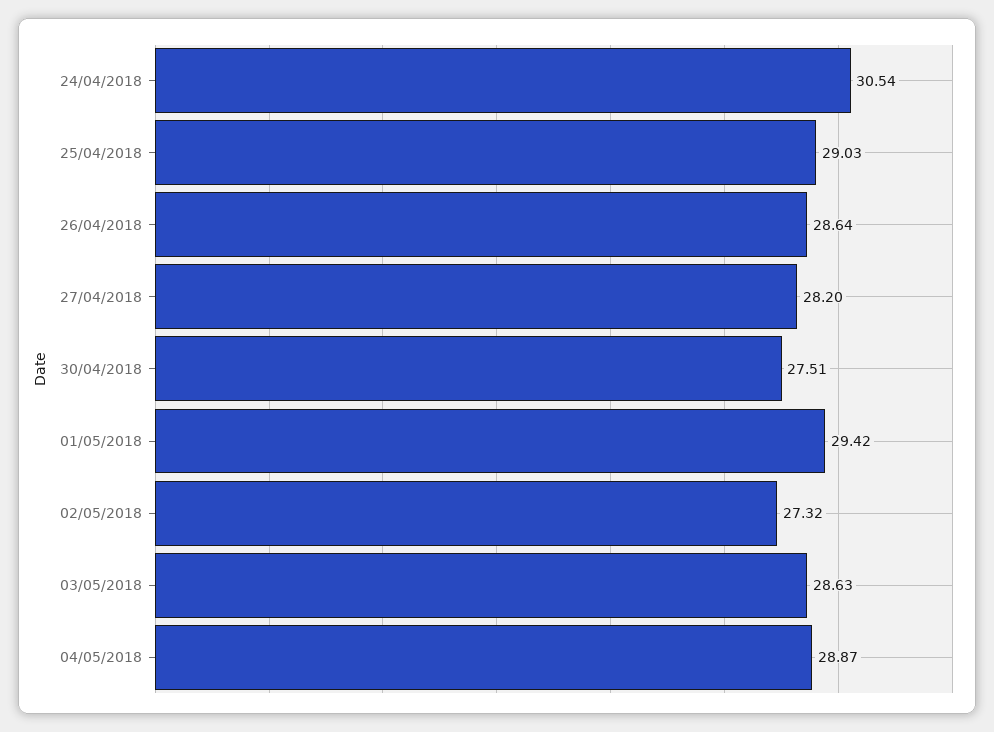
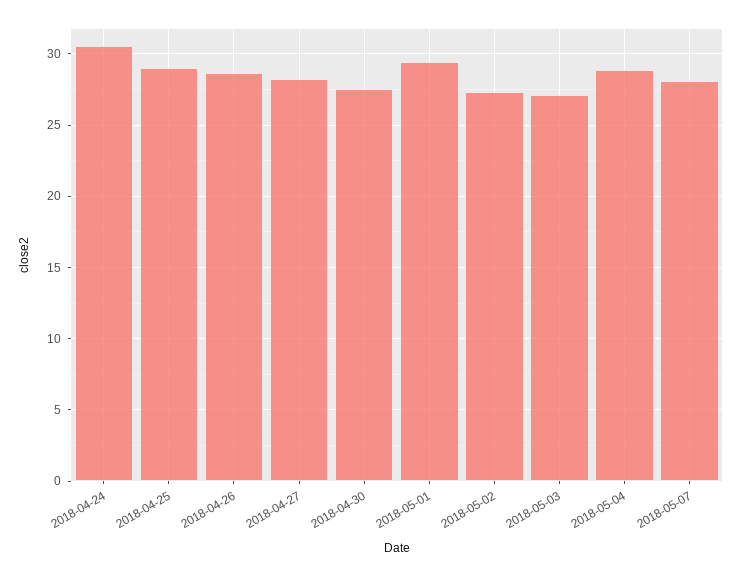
03/05/2018: 28.63 -> 27
2018-05-07: none -> 28

